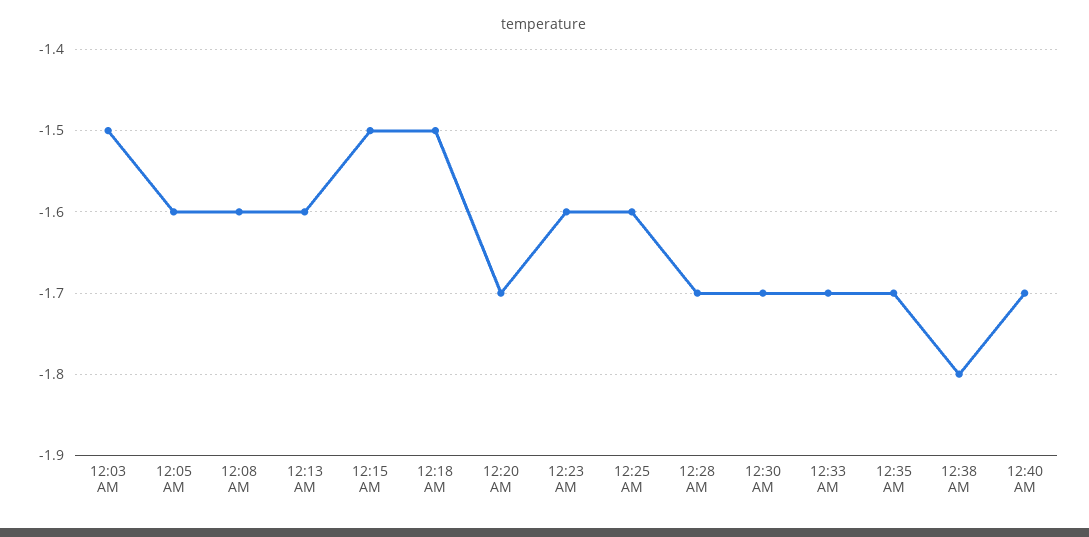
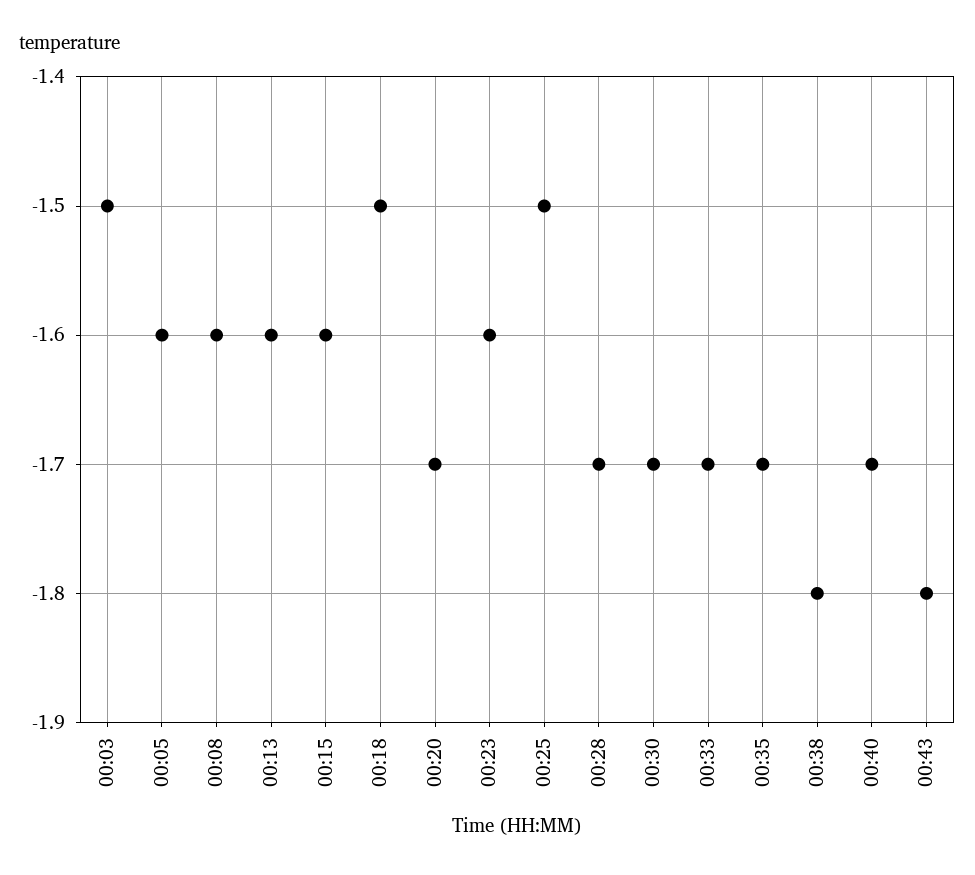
12:15 AM: -1.5 -> -1.6
12:25 AM: -1.6 -> -1.5
00:43: none -> -1.8

